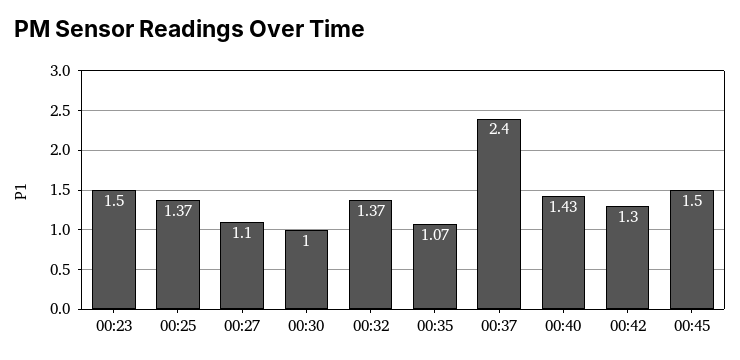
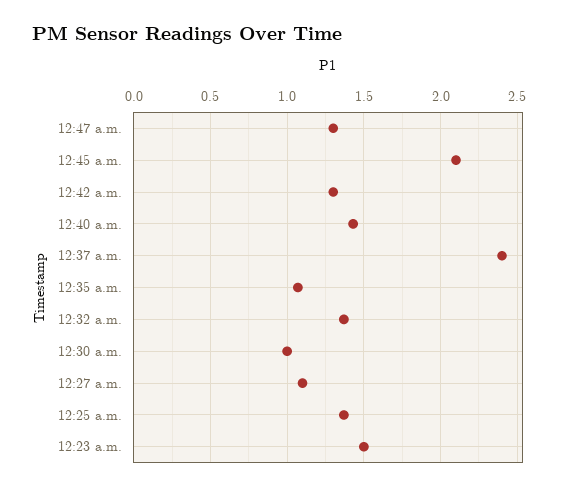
00:45: 1.5 -> 2.1
12:47 a.m.: none -> 1.3

